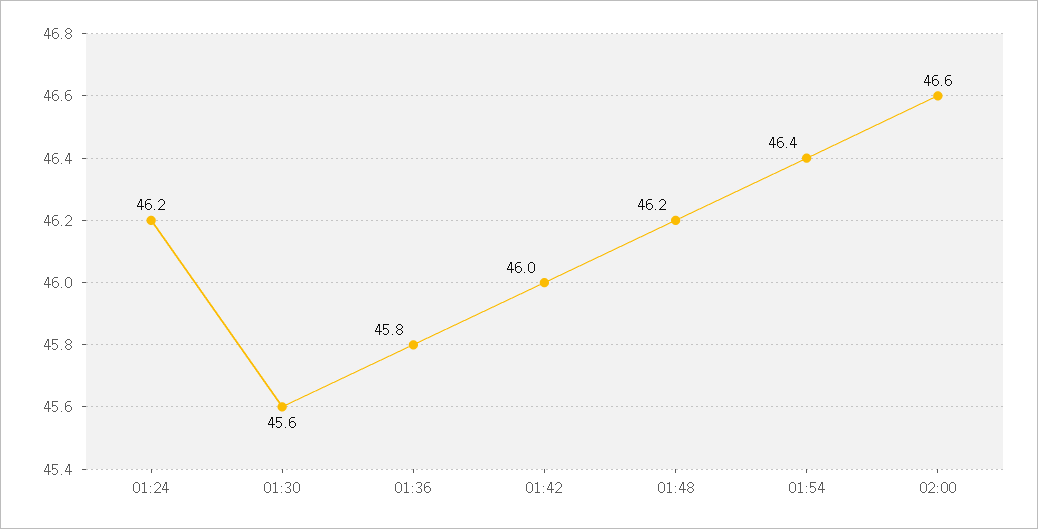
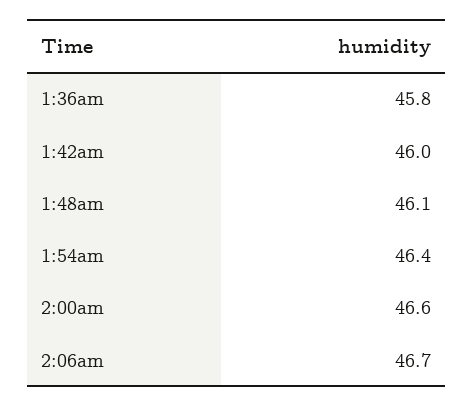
01:24: 46.2 -> none
01:30: 45.6 -> none
01:48: 46.2 -> 46.1
2:06am: none -> 46.7

